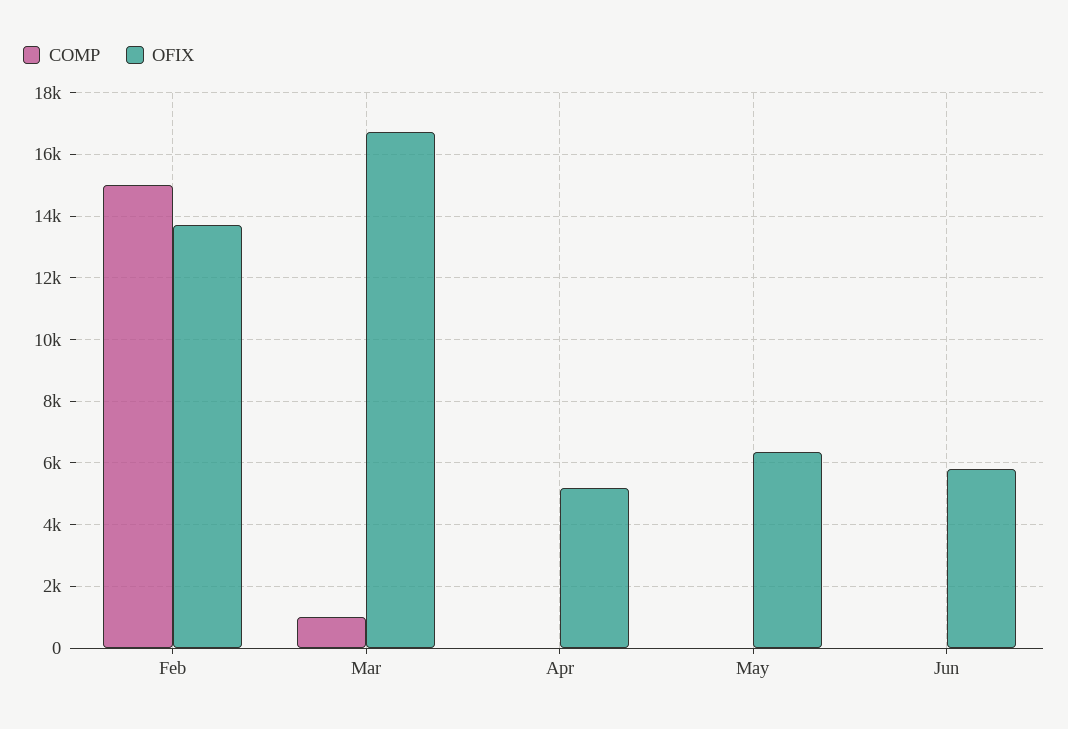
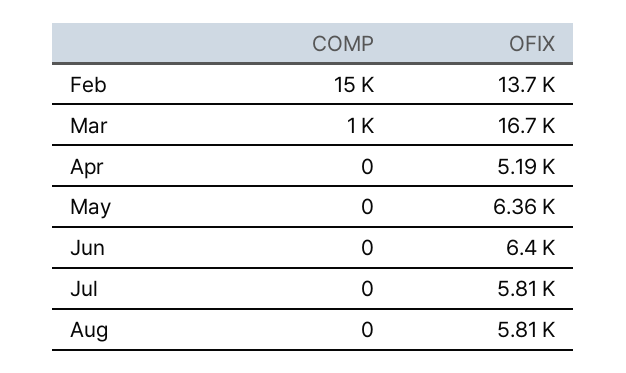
OFIX, Jun: 5800 -> 6400
COMP, Jul: none -> 0
OFIX, Jul: none -> 5810
COMP, Aug: none -> 0
OFIX, Aug: none -> 5810

